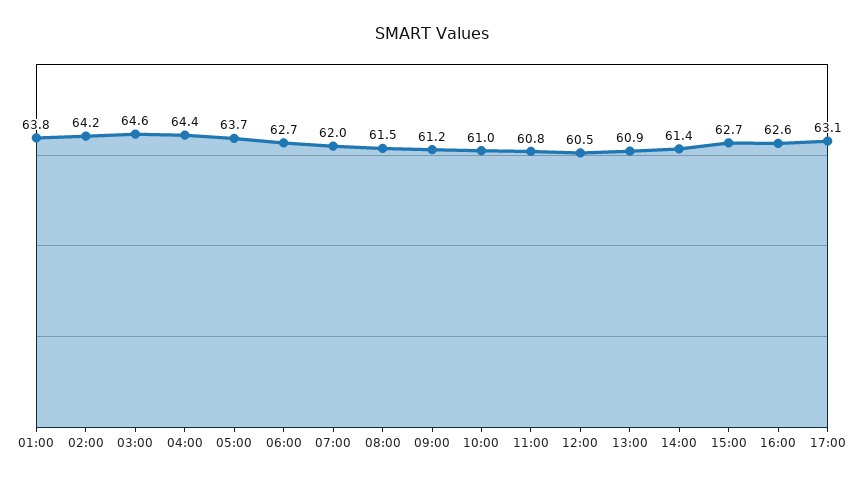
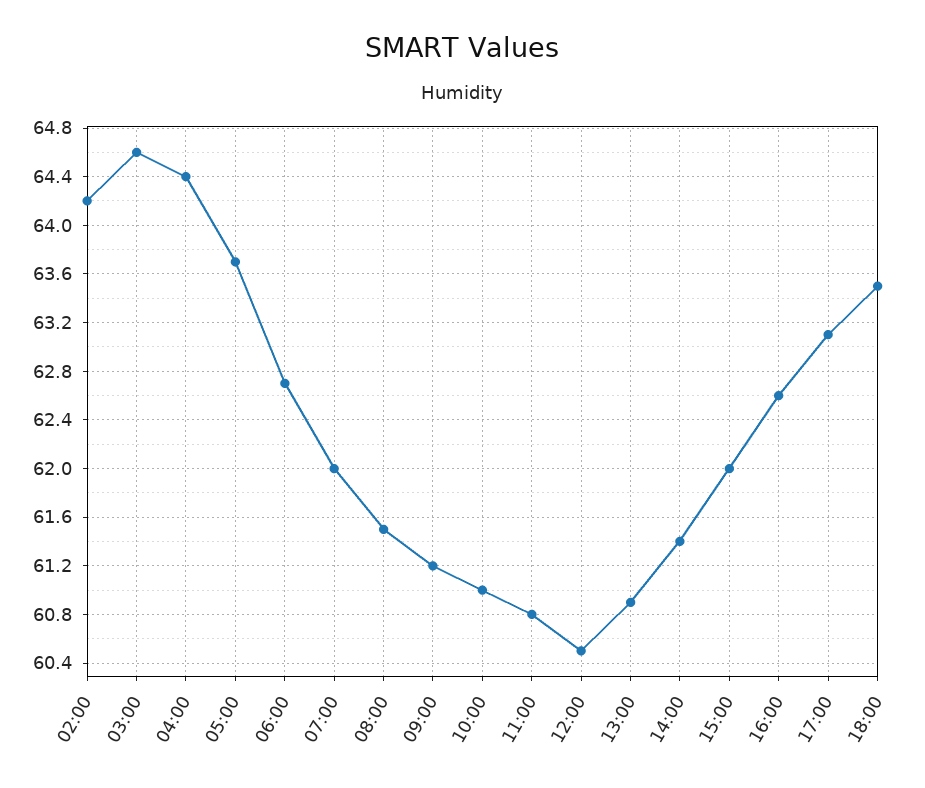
01:00: 63.8 -> none
15:00: 62.7 -> 62
18:00: none -> 63.5

